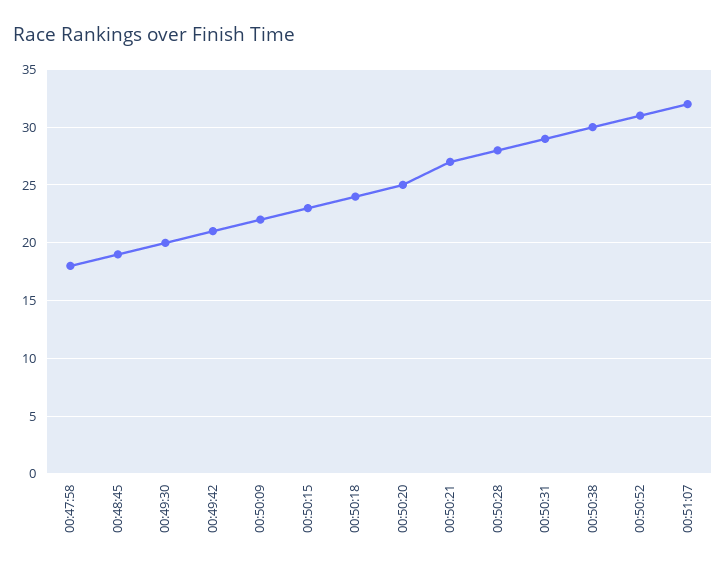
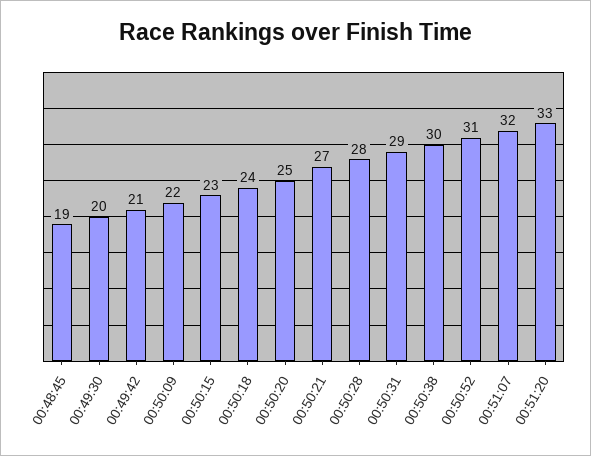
00:47:58: 18 -> none
00:51:20: none -> 33

